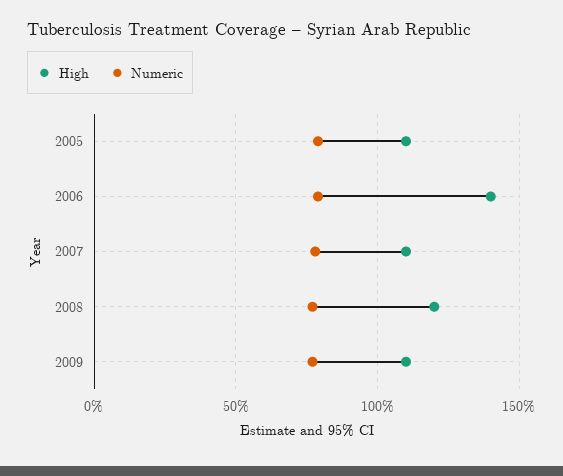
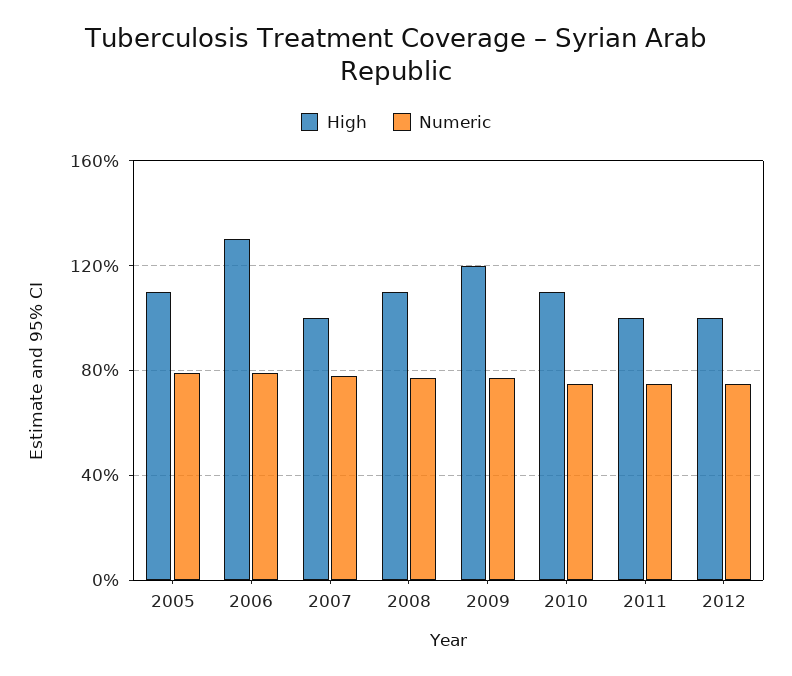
High, 2006: 140 -> 130
High, 2007: 110 -> 100
High, 2008: 120 -> 110
High, 2009: 110 -> 120
High, 2010: none -> 110
Numeric, 2010: none -> 75
High, 2011: none -> 100
Numeric, 2011: none -> 75
High, 2012: none -> 100
Numeric, 2012: none -> 75

